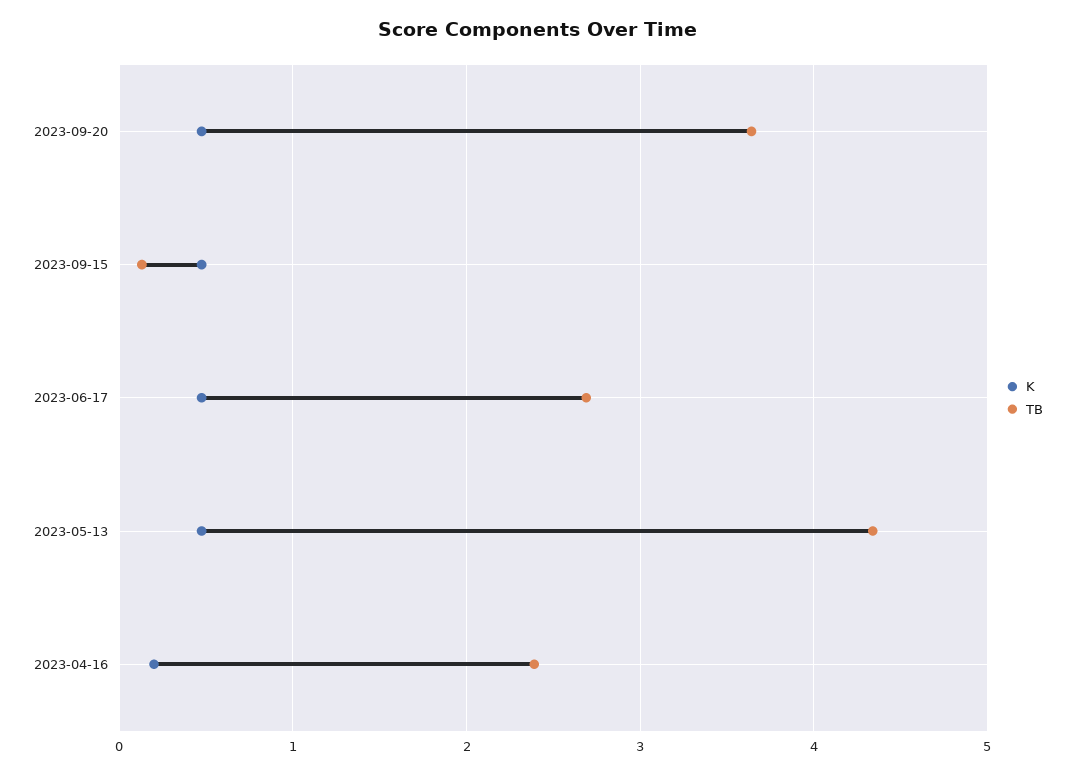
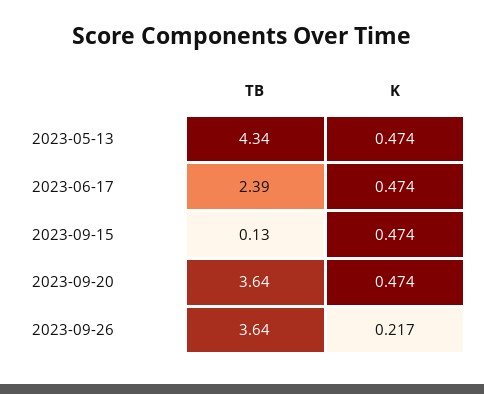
TB, 2023-06-17: 2.7 -> 2.39
K, 2023-04-16: 0.2 -> none
TB, 2023-04-16: 2.4 -> none
TB, 2023-09-26: none -> 3.64
K, 2023-09-26: none -> 0.217

